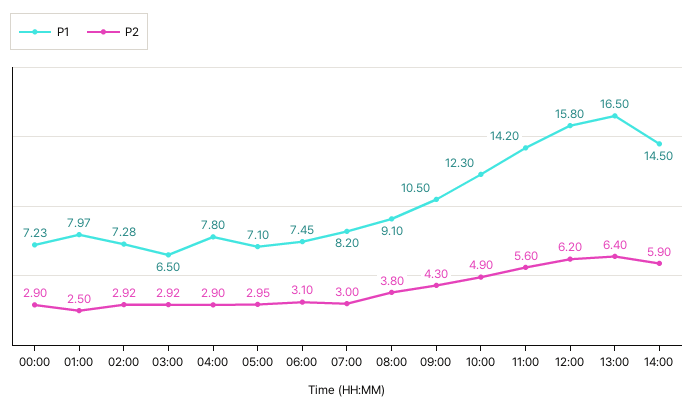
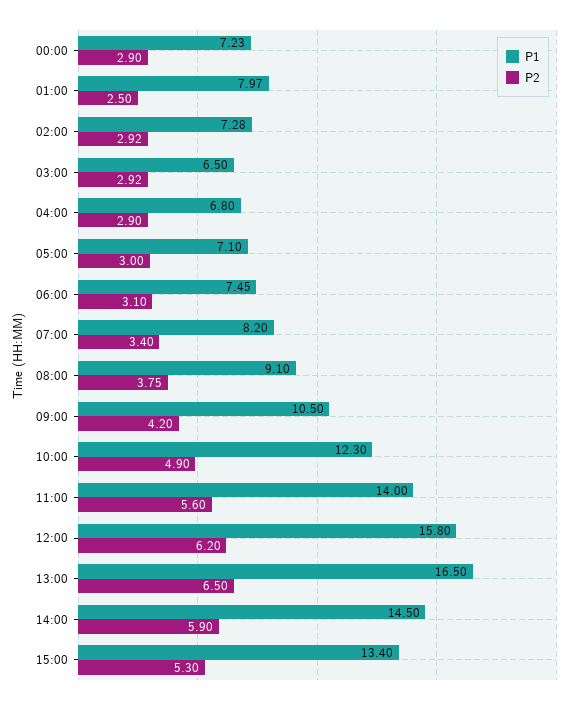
P1, 04:00: 7.8 -> 6.8
P2, 05:00: 2.95 -> 3
P2, 07:00: 3 -> 3.4
P2, 08:00: 3.8 -> 3.75
P2, 09:00: 4.3 -> 4.2
P1, 11:00: 14.2 -> 14
P2, 13:00: 6.4 -> 6.5
P1, 15:00: none -> 13.4
P2, 15:00: none -> 5.3

